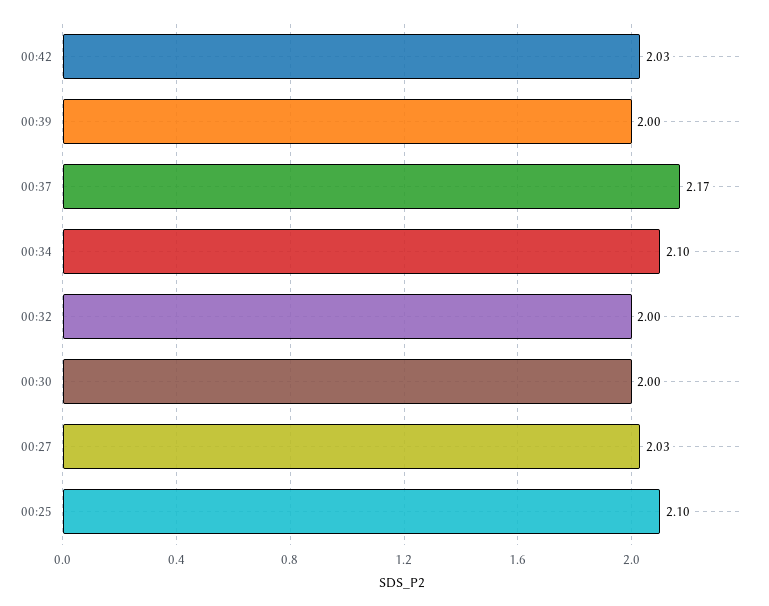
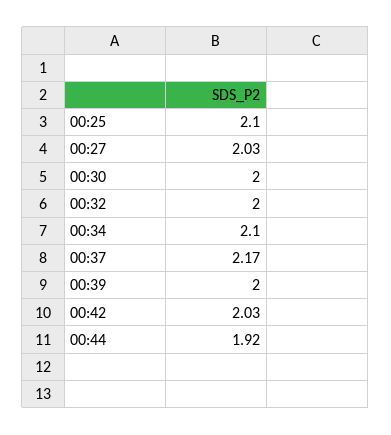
00:44: none -> 1.92

